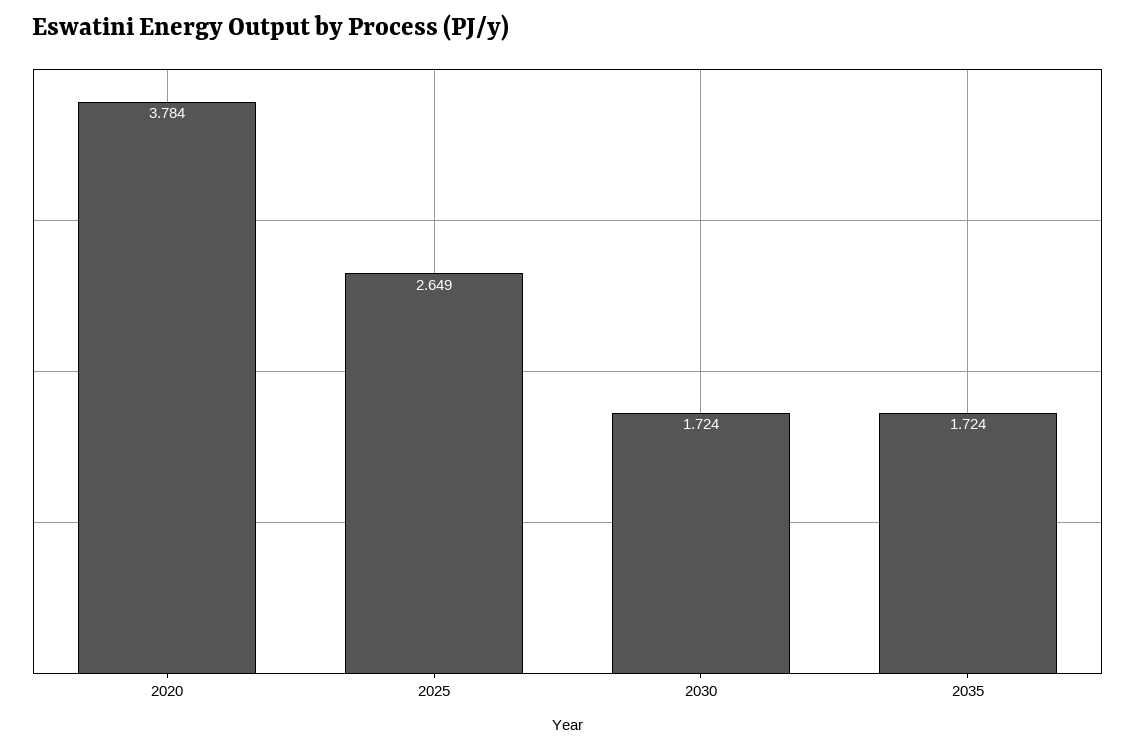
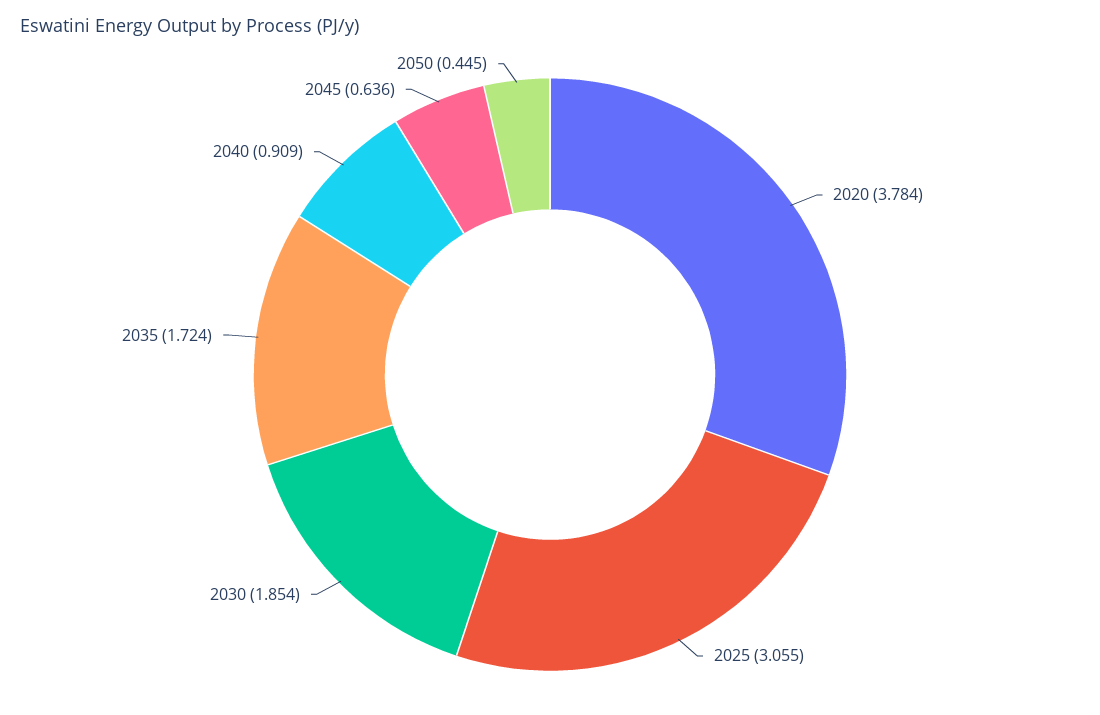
2025: 2.649 -> 3.055
2030: 1.724 -> 1.854
2040: none -> 0.909
2045: none -> 0.636
2050: none -> 0.445

